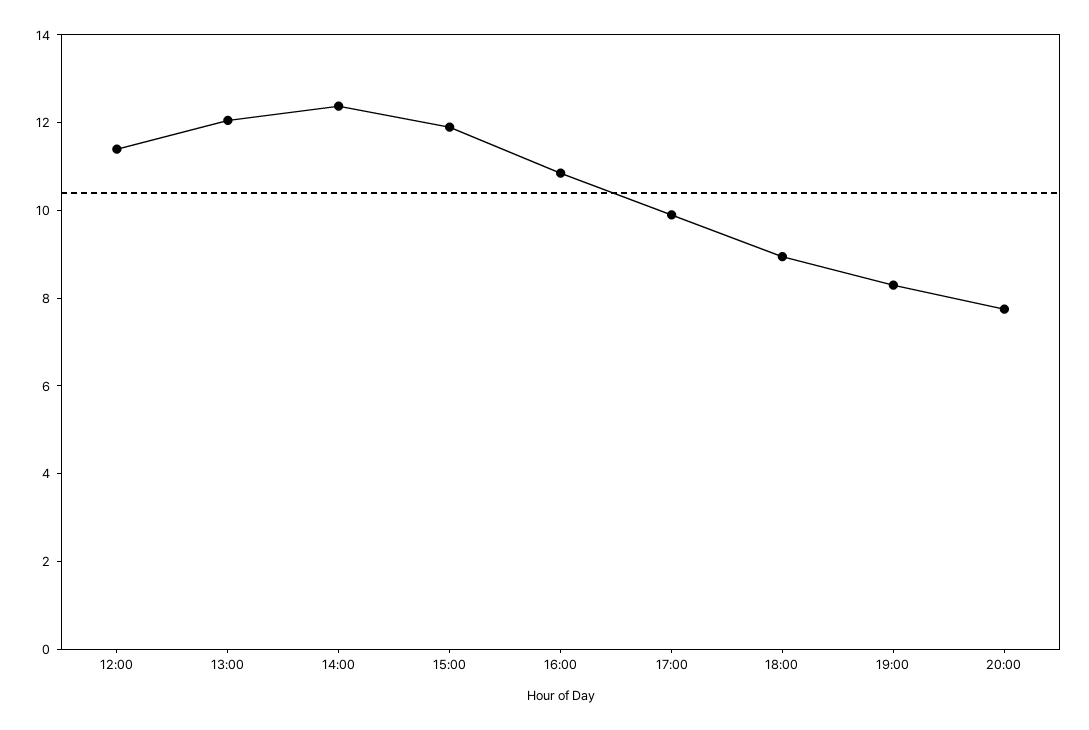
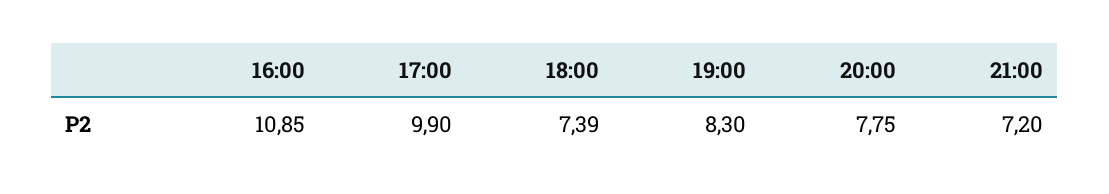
12:00: 11.5 -> none
13:00: 12 -> none
14:00: 12.5 -> none
15:00: 12 -> none
18:00: 9 -> 7.39
21:00: none -> 7.2

